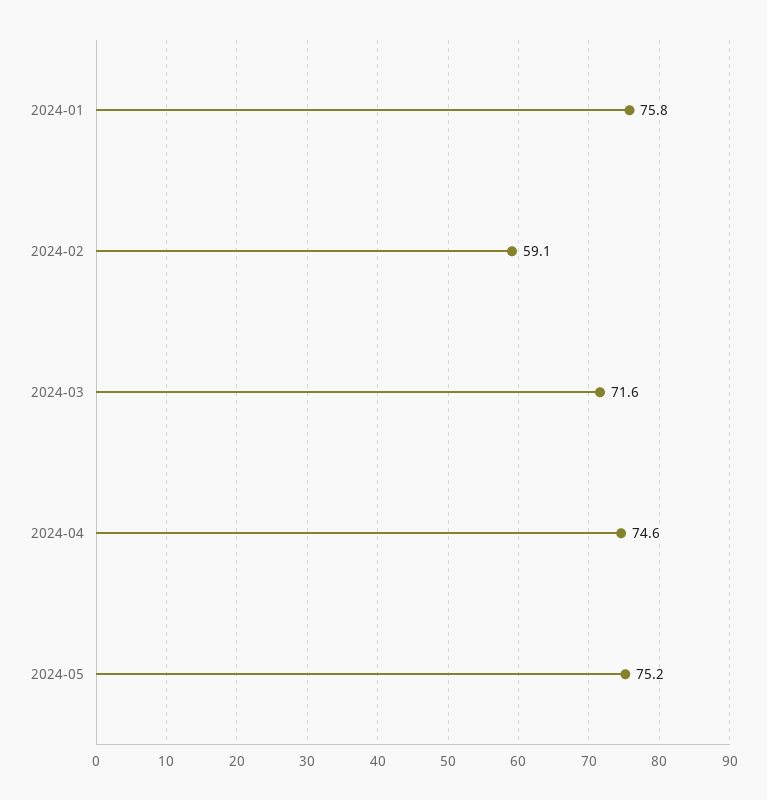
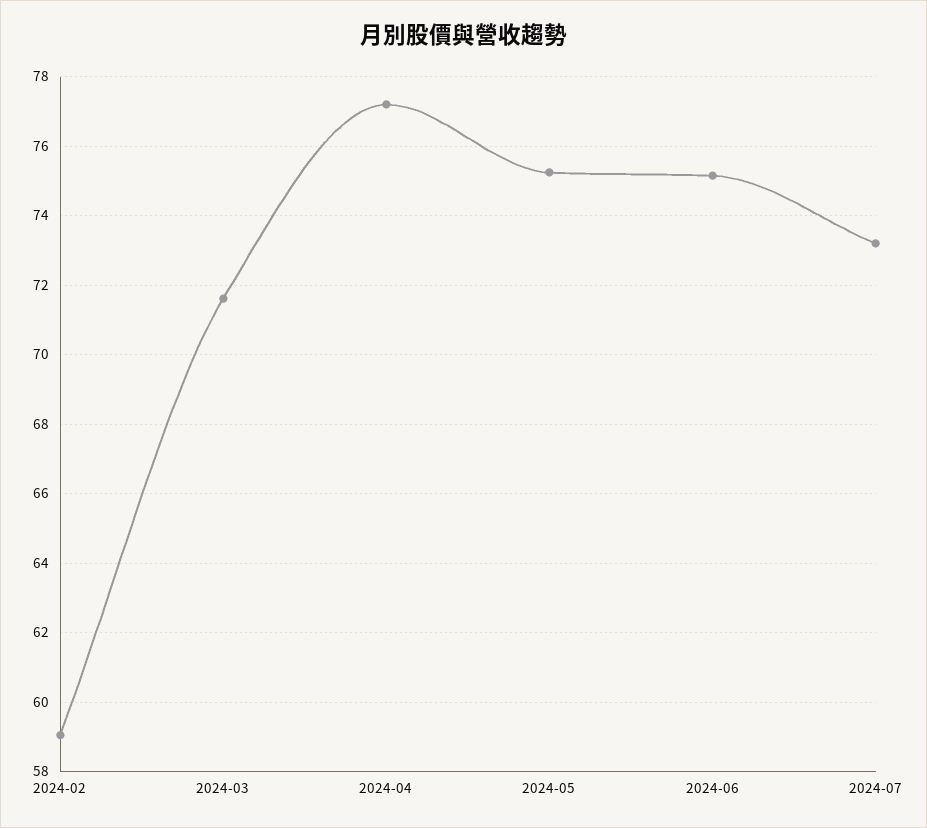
2024-01: 75.8 -> none
2024-04: 74.6 -> 77.2
2024-06: none -> 75.2
2024-07: none -> 73.2

